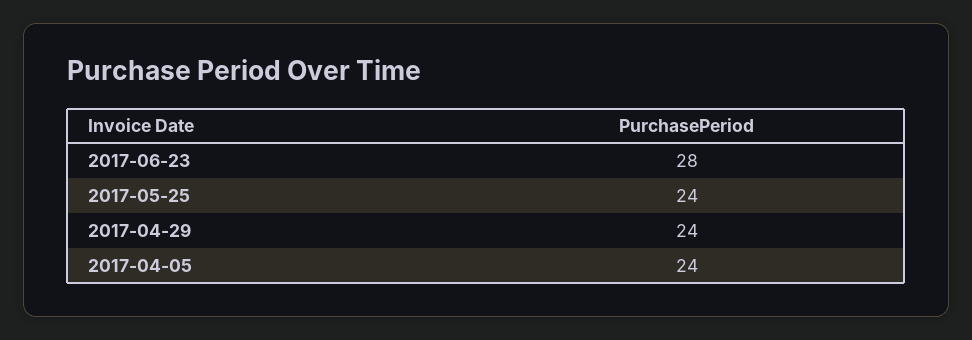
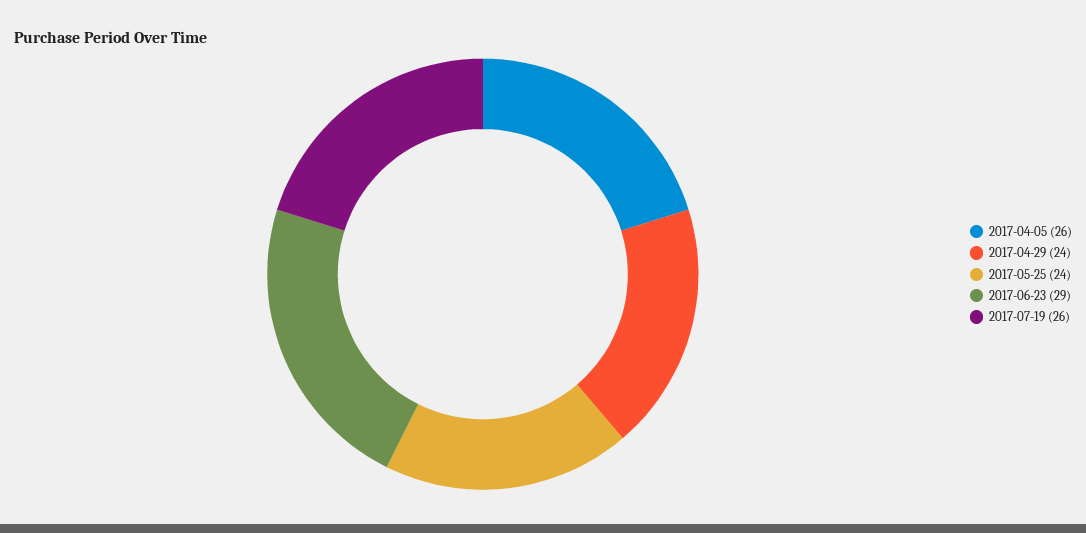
2017-06-23: 28 -> 29
2017-04-05: 24 -> 26
2017-07-19: none -> 26

